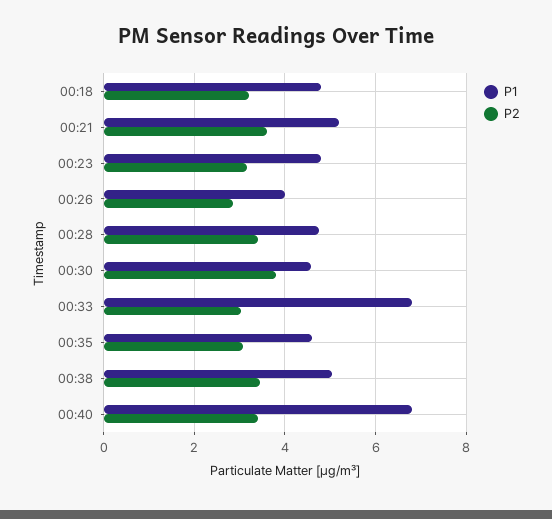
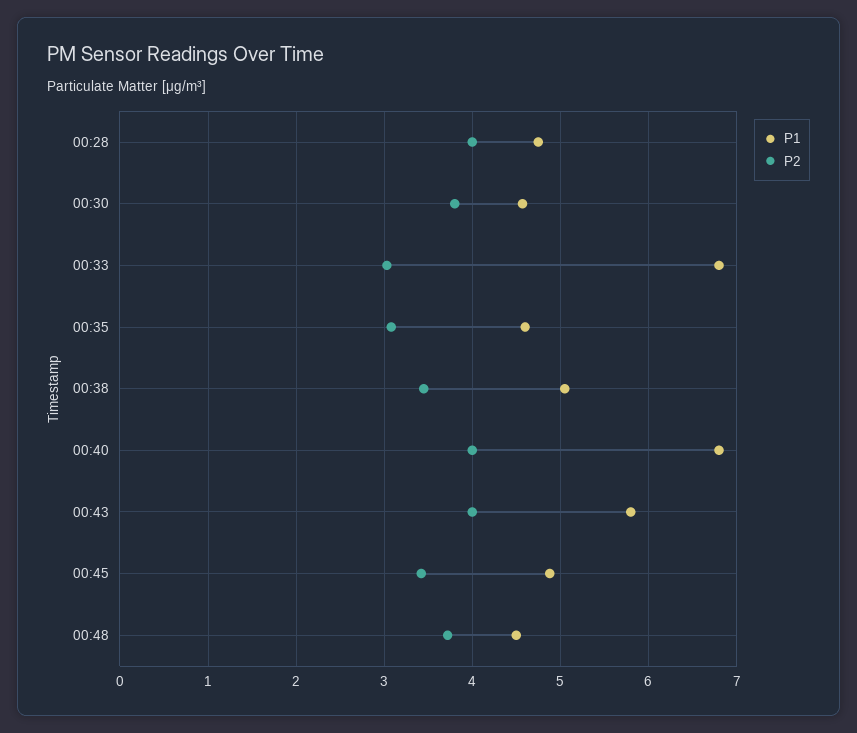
P1, 00:18: 4.8 -> none
P2, 00:18: 3.2 -> none
P1, 00:21: 5.2 -> none
P2, 00:21: 3.6 -> none
P1, 00:23: 4.8 -> none
P2, 00:23: 3.2 -> none
P1, 00:26: 4 -> none
P2, 00:26: 2.8 -> none
P2, 00:28: 3.4 -> 4
P2, 00:40: 3.4 -> 4
P1, 00:43: none -> 5.8
P2, 00:43: none -> 4
P1, 00:45: none -> 4.9
P2, 00:45: none -> 3.4
P1, 00:48: none -> 4.5
P2, 00:48: none -> 3.7

